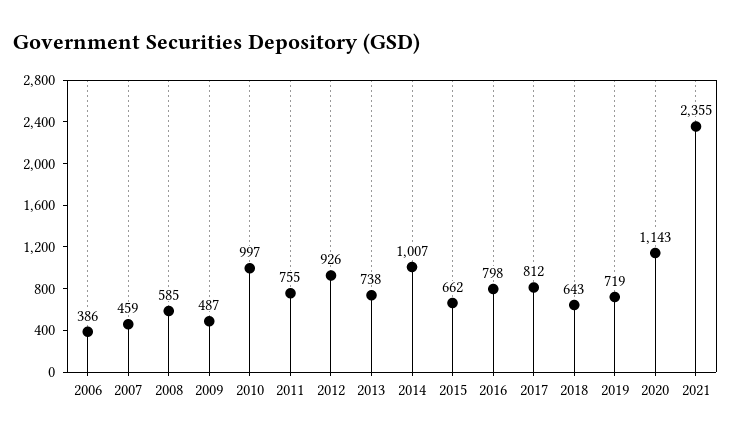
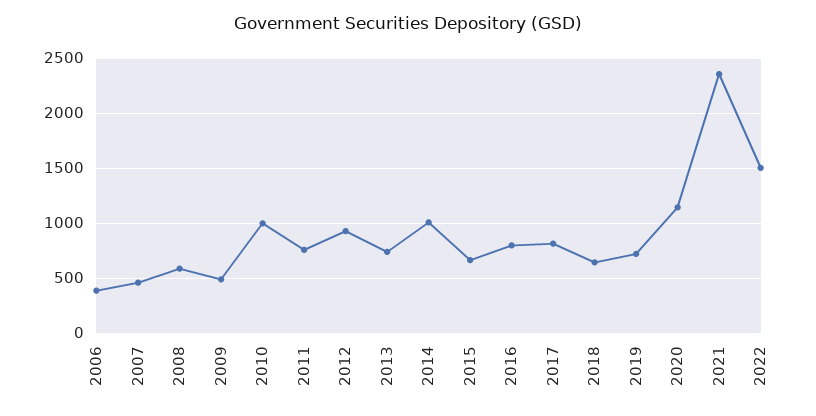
2022: none -> 1500

